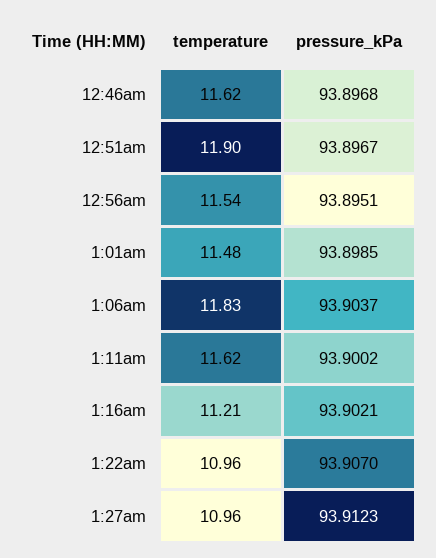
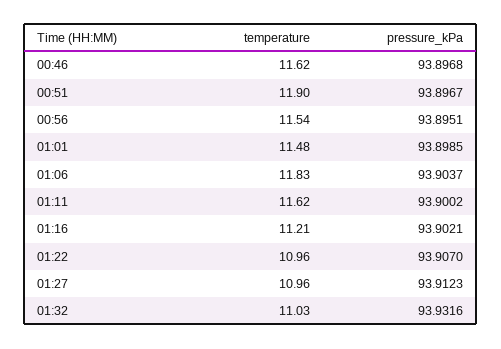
temperature, 01:32: none -> 11.03
pressure_kPa, 01:32: none -> 93.9316

